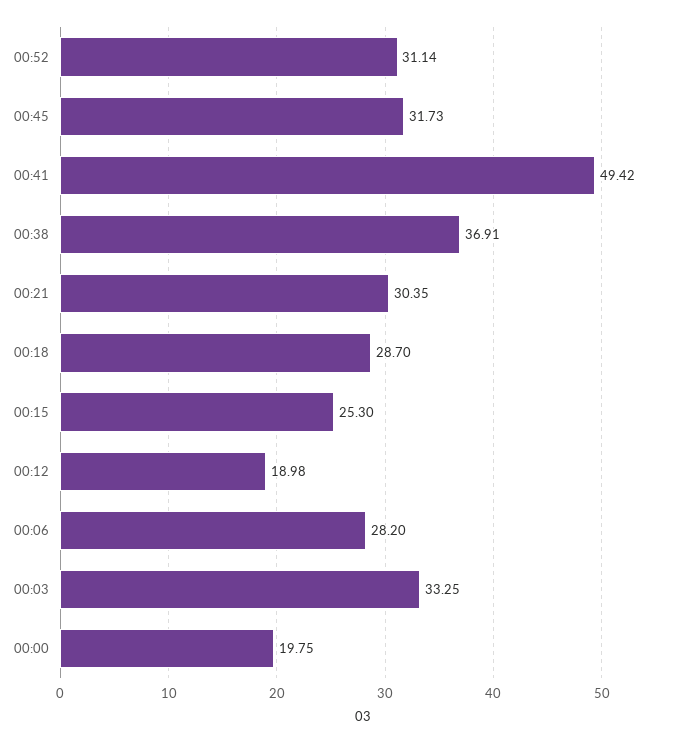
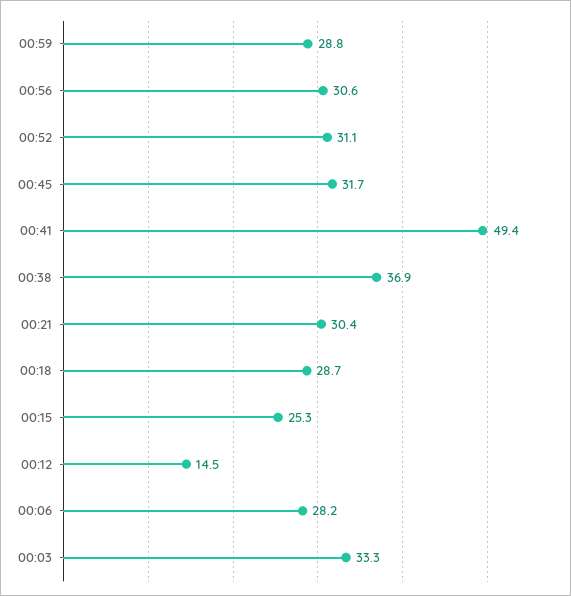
00:12: 18.98 -> 14.5
00:00: 19.75 -> none
00:59: none -> 28.8
00:56: none -> 30.6

